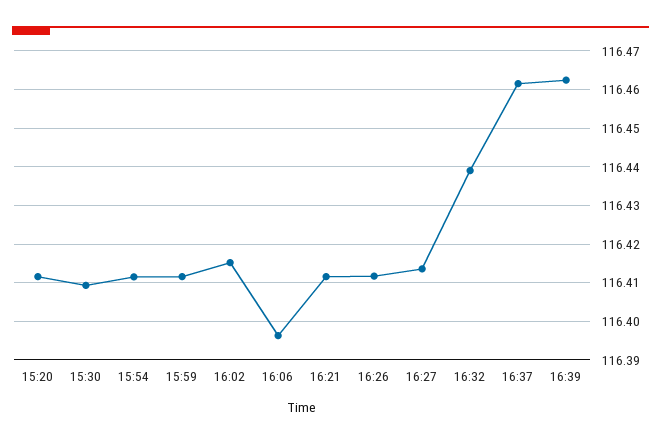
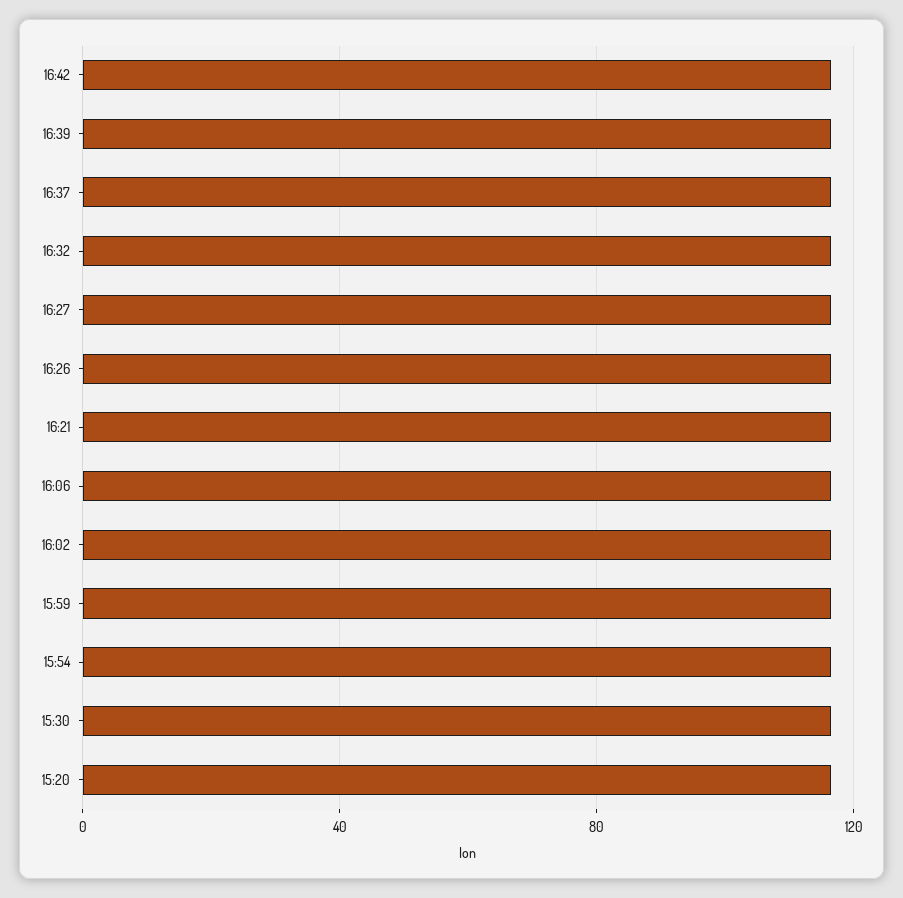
16:42: none -> 115

